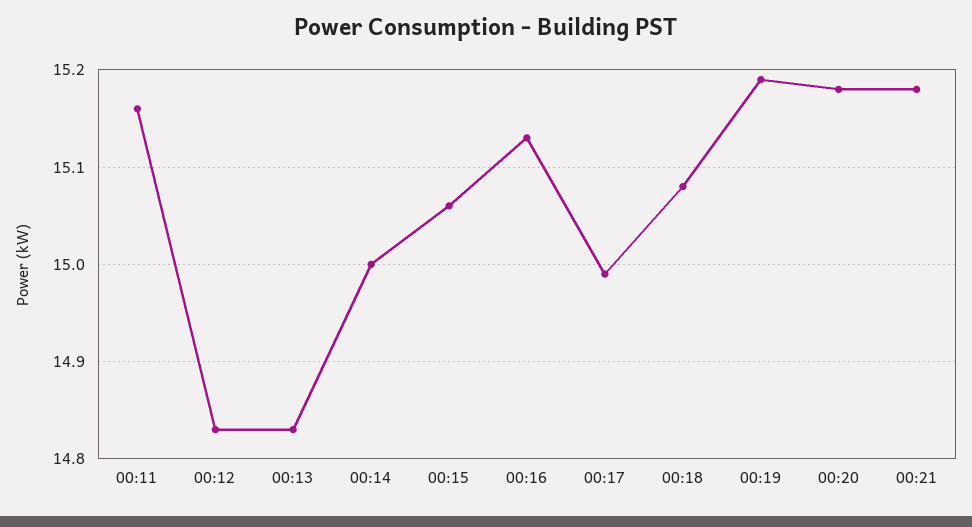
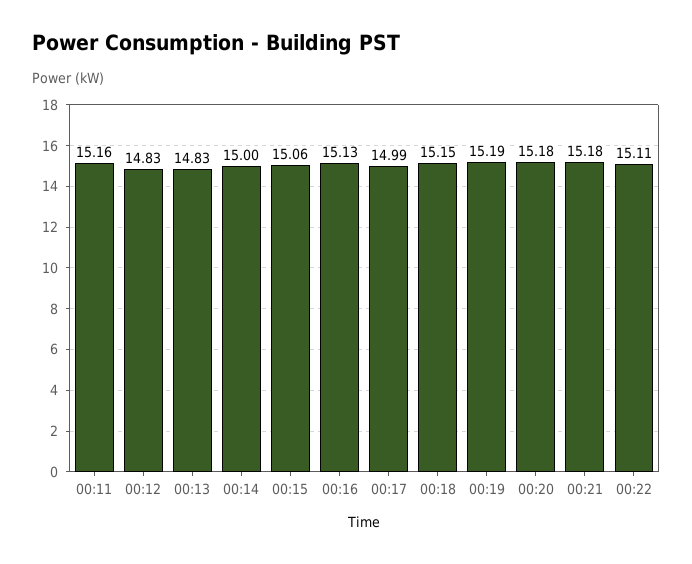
00:18: 15.08 -> 15.15
00:22: none -> 15.11

